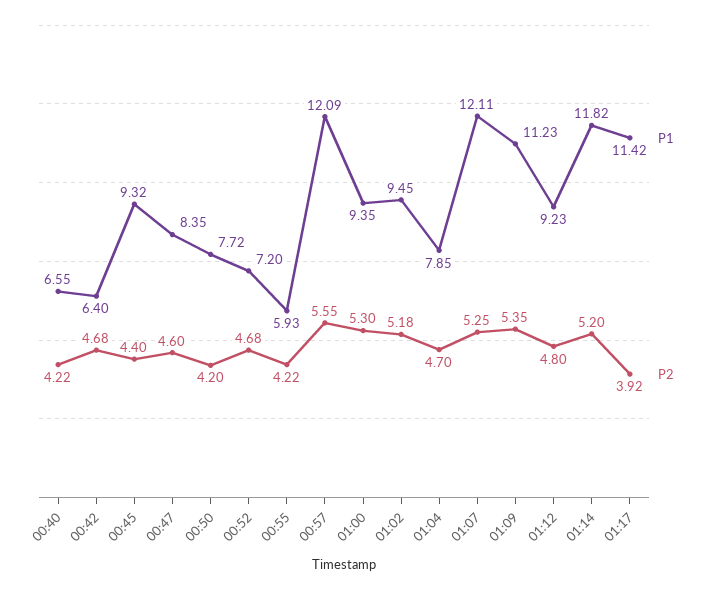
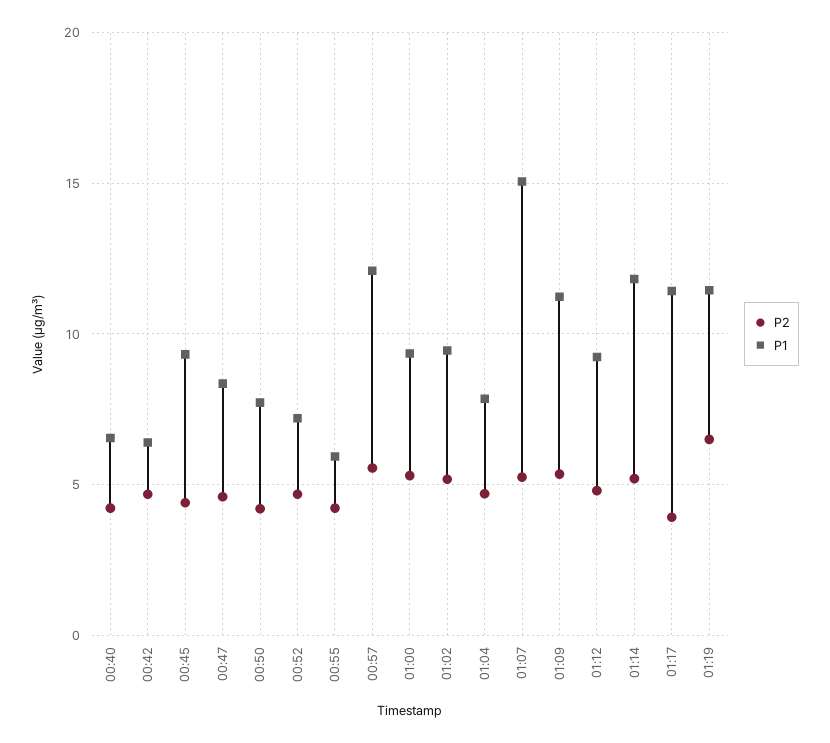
P1, 01:07: 12.11 -> 15
P2, 01:19: none -> 6.5
P1, 01:19: none -> 11.5

